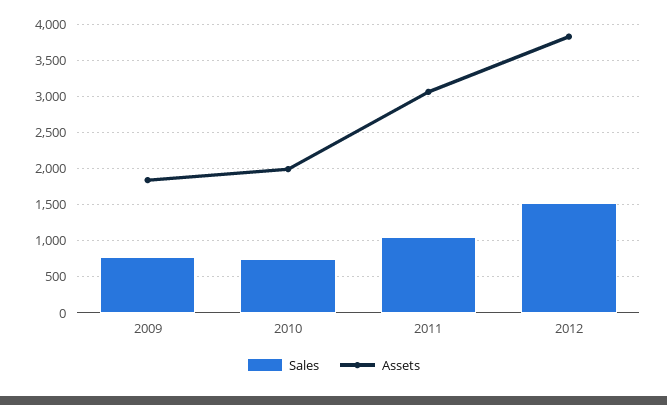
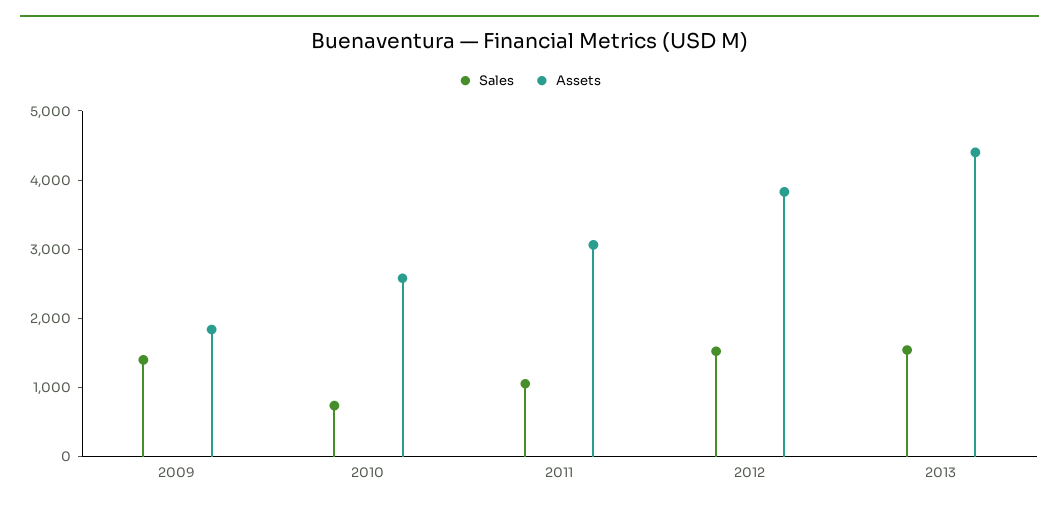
Sales, 2009: 800 -> 1400
Assets, 2010: 2000 -> 2600
Sales, 2013: none -> 1600
Assets, 2013: none -> 4400

